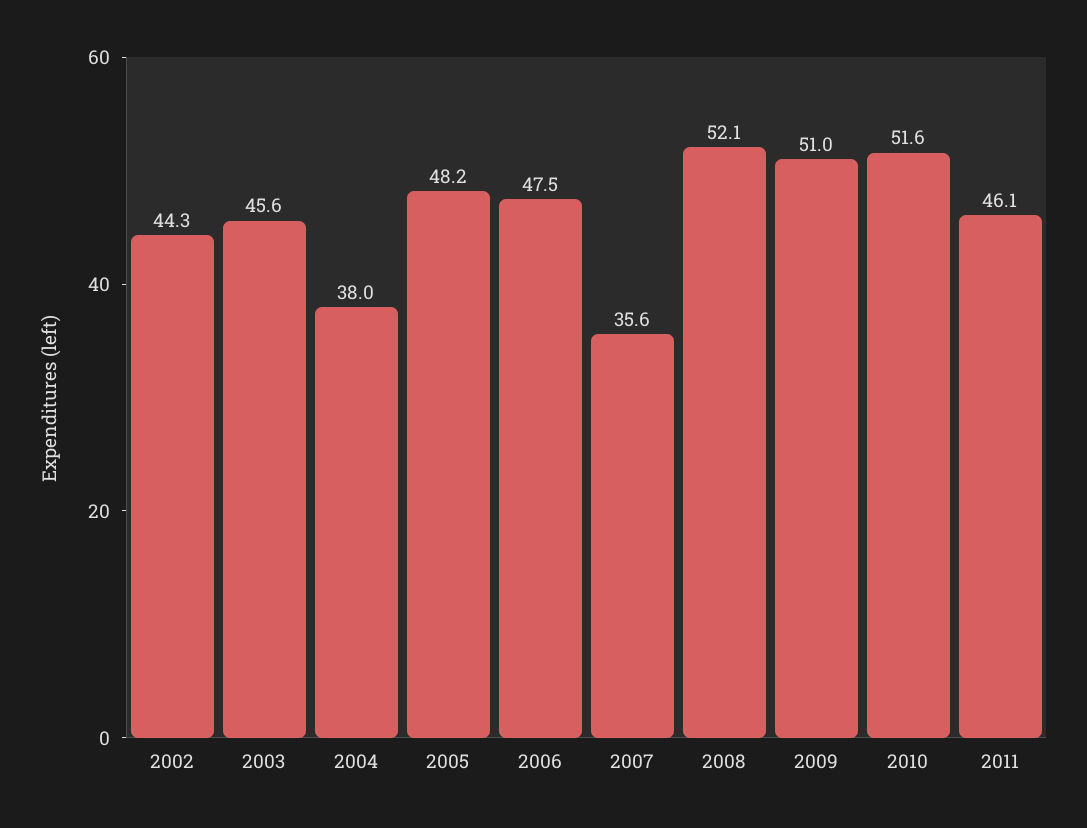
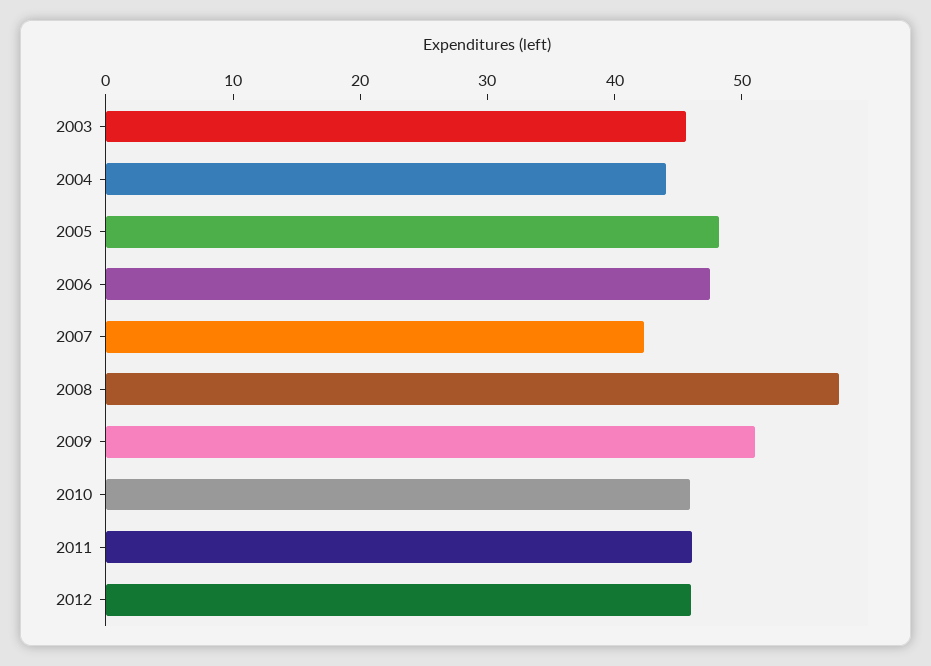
2002: 44.3 -> none
2004: 38 -> 44
2007: 35.6 -> 42
2008: 52.1 -> 58
2010: 51.6 -> 46
2012: none -> 46

